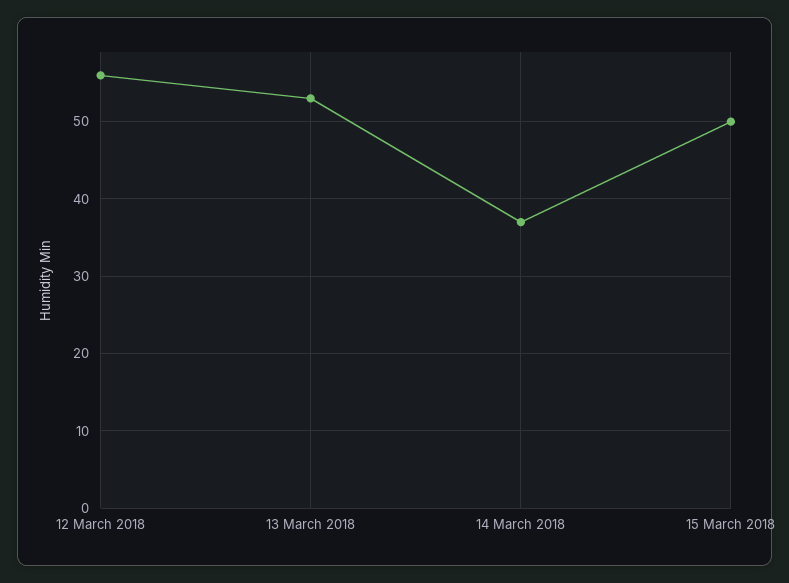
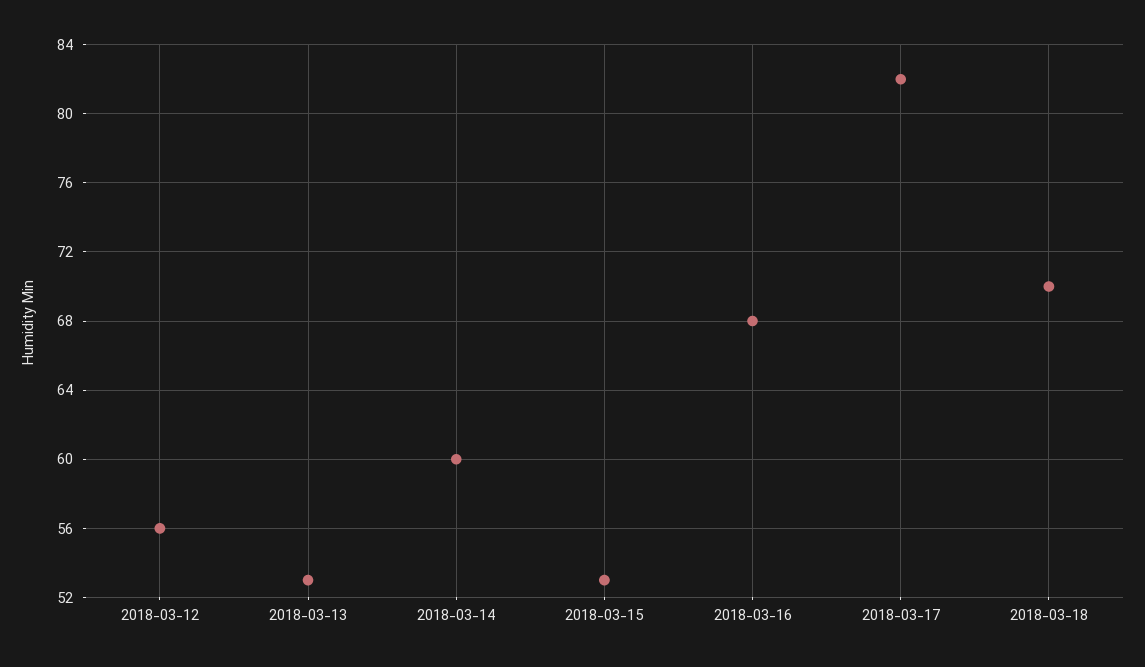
14 March 2018: 37 -> 60
15 March 2018: 50 -> 53
2018-03-16: none -> 68
2018-03-17: none -> 82
2018-03-18: none -> 70

